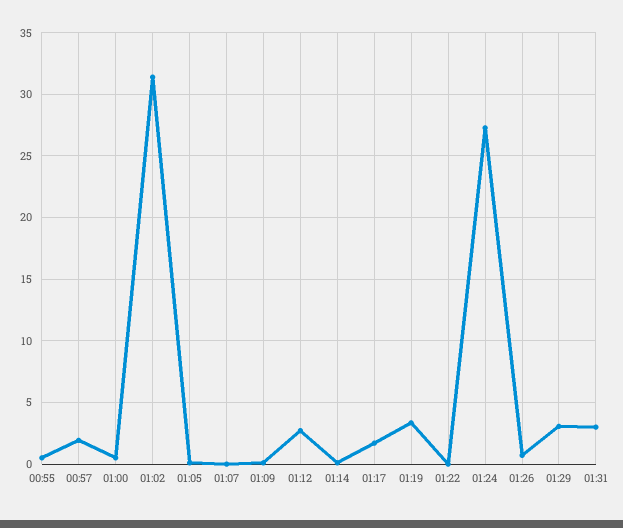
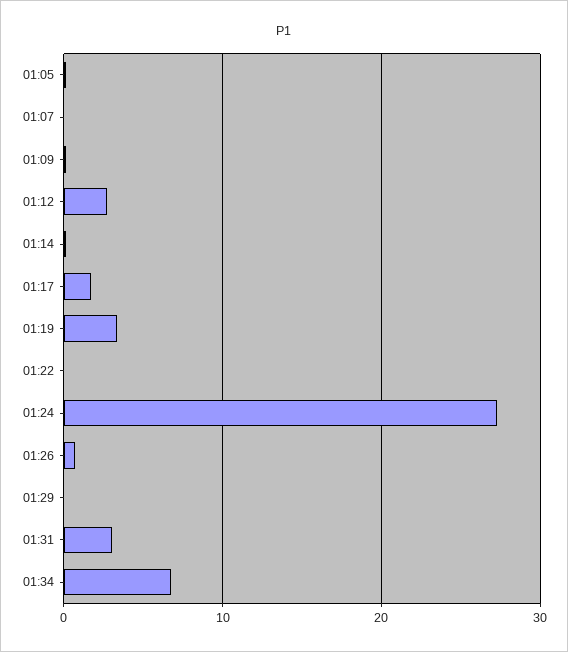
00:55: 0.5 -> none
00:57: 2 -> none
01:00: 0.5 -> none
01:02: 31.5 -> none
01:29: 3 -> 0
01:34: none -> 7

